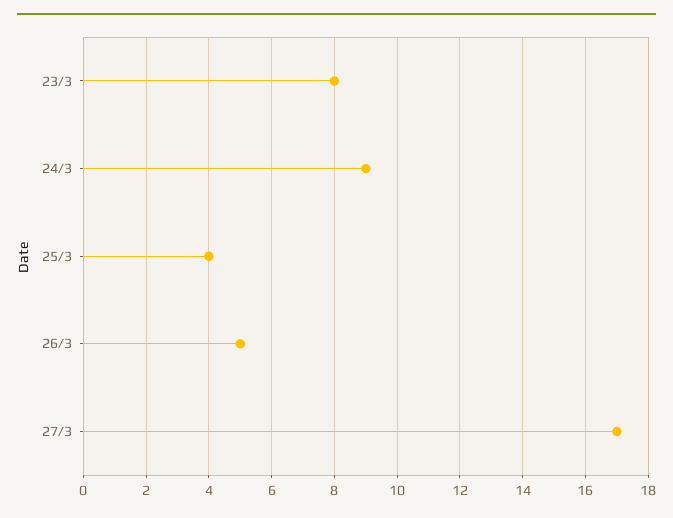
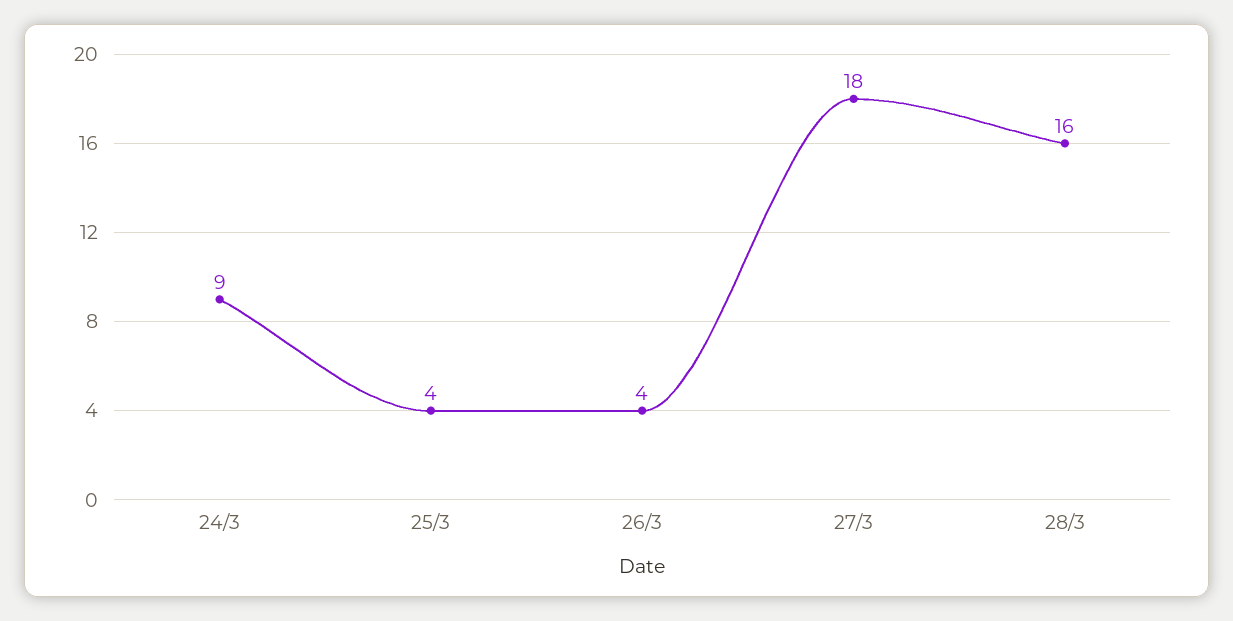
23/3: 8 -> none
26/3: 5 -> 4
27/3: 17 -> 18
28/3: none -> 16

